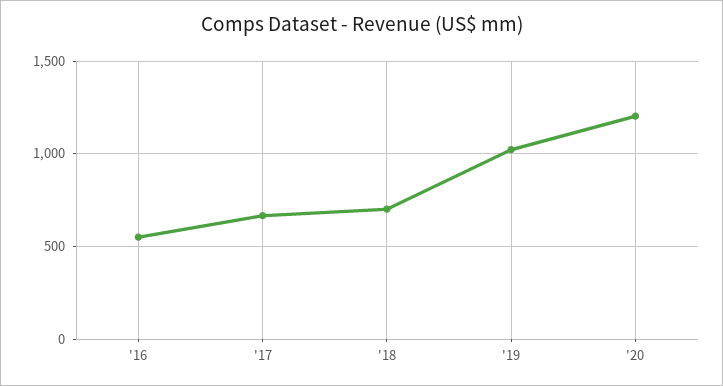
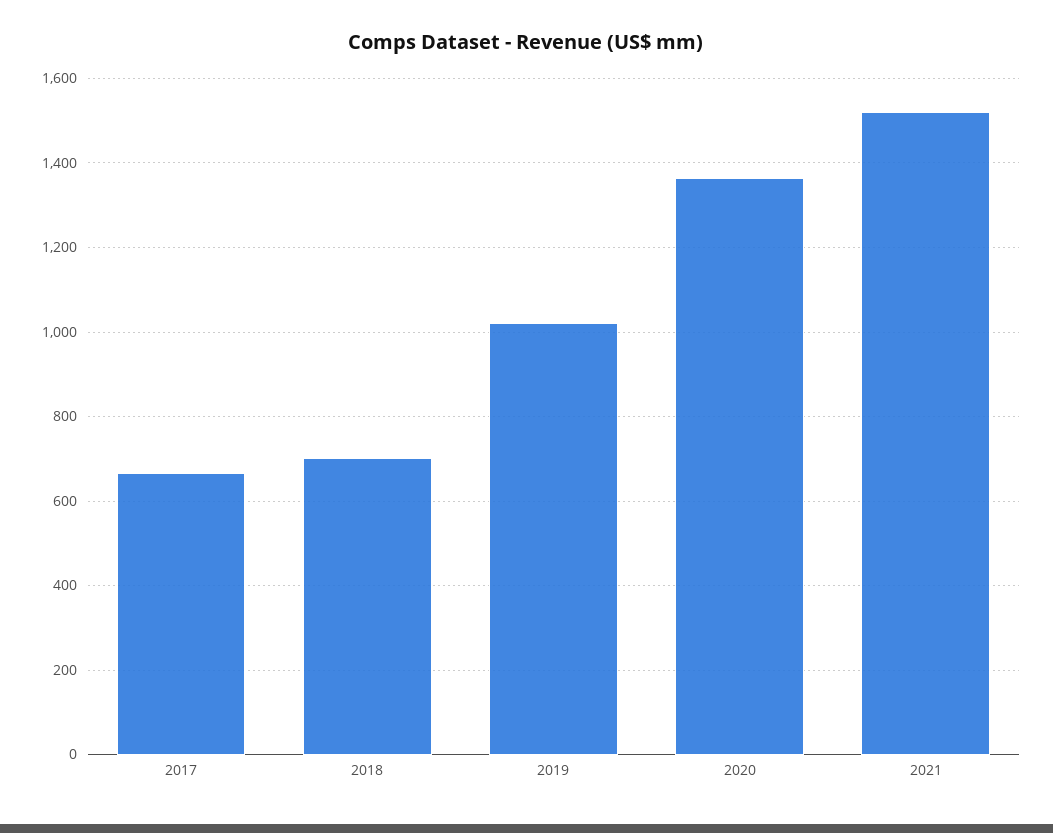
'16: 550 -> none
'20: 1200 -> 1360
2021: none -> 1520

